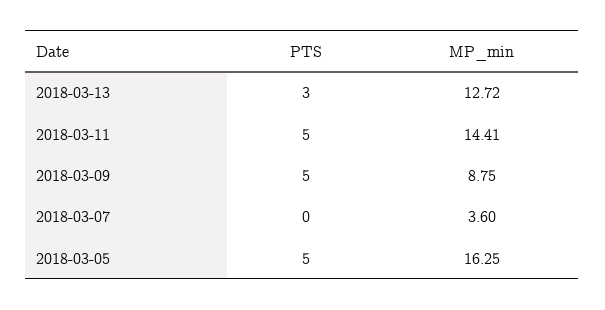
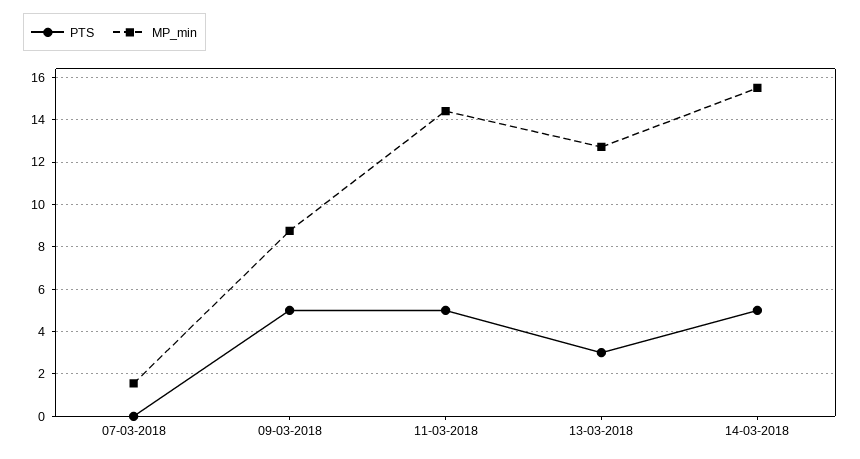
MP_min, 2018-03-07: 3.6 -> 1.5
PTS, 2018-03-05: 5 -> none
MP_min, 2018-03-05: 16.25 -> none
PTS, 14-03-2018: none -> 5
MP_min, 14-03-2018: none -> 15.5

